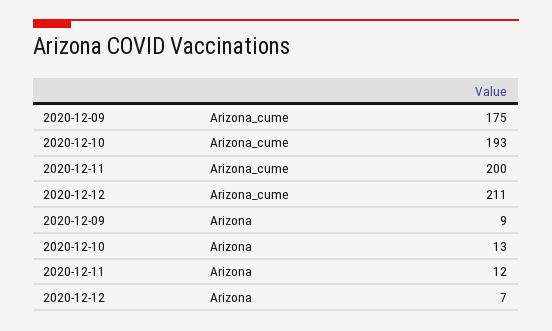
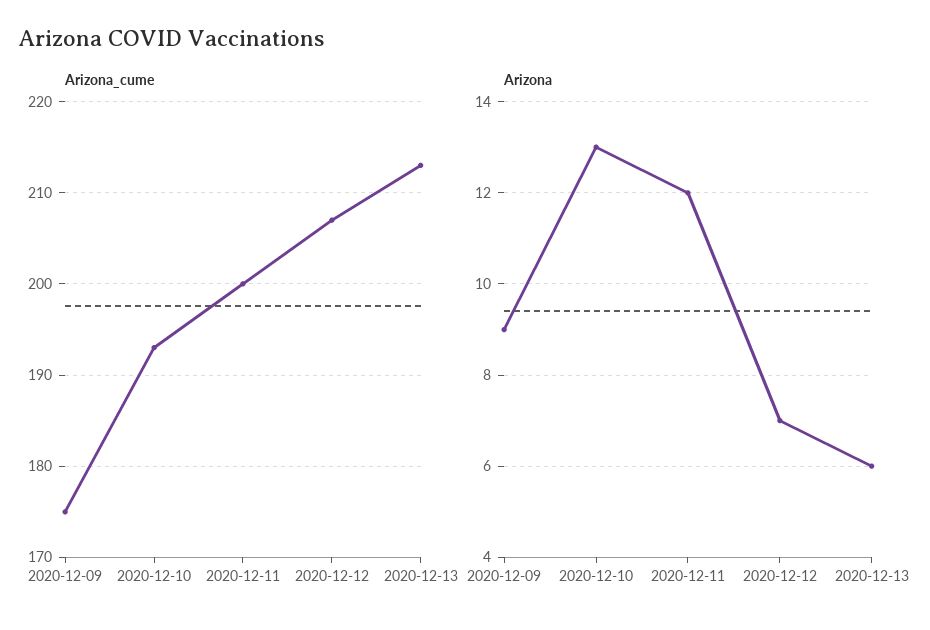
Arizona_cume, 2020-12-12: 211 -> 207
Arizona_cume, 2020-12-13: none -> 213
Arizona, 2020-12-13: none -> 6

